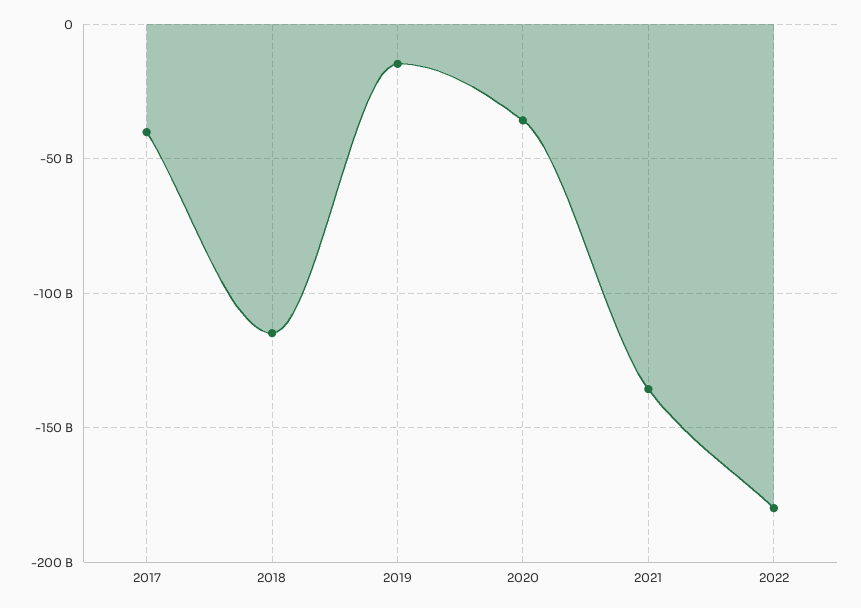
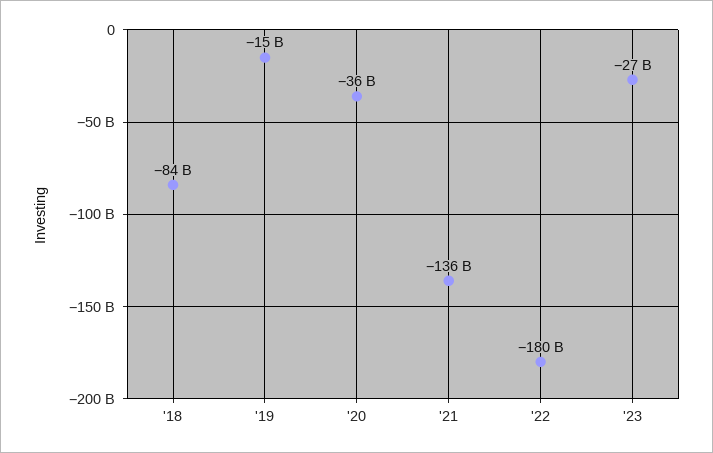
2017: -40000000000 -> none
2018: -115000000000 -> -84000000000
'23: none -> -27000000000

